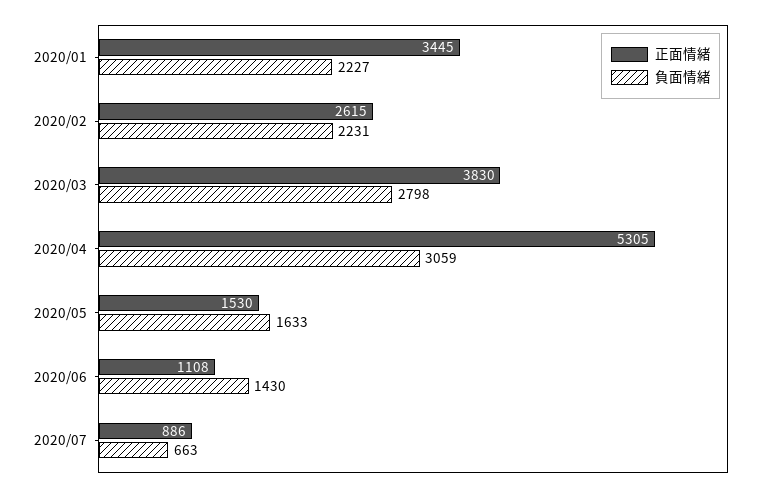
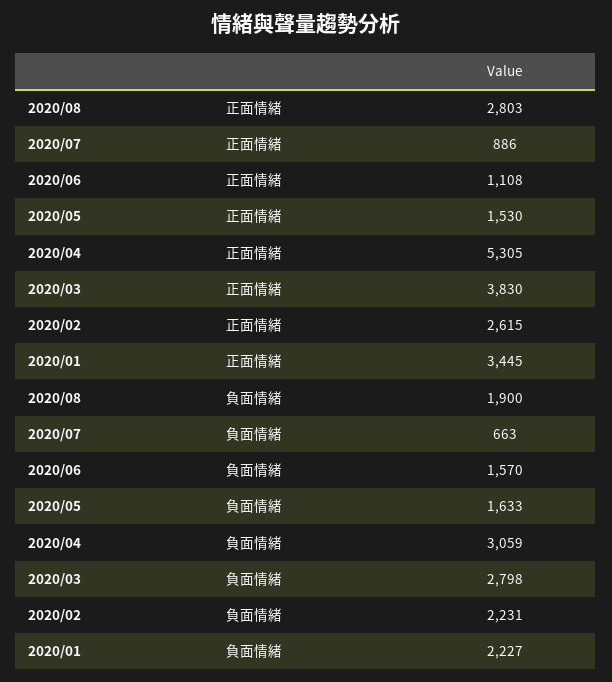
負面情緒, 2020/06: 1430 -> 1570
正面情緒, 2020/08: none -> 2803
負面情緒, 2020/08: none -> 1900

